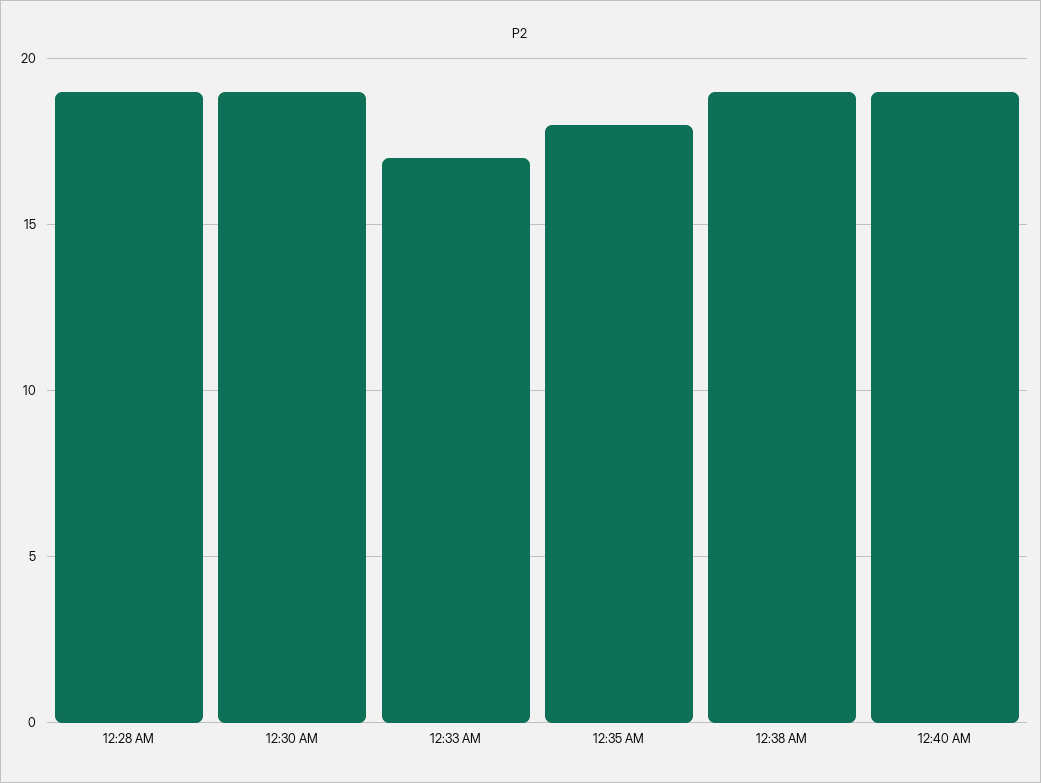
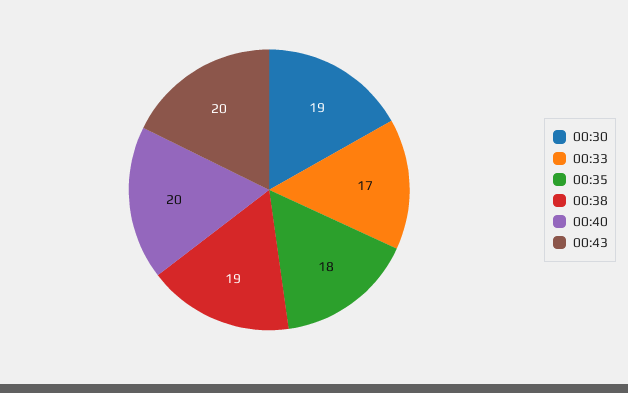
12:28 AM: 19 -> none
12:40 AM: 19 -> 20
00:43: none -> 20

